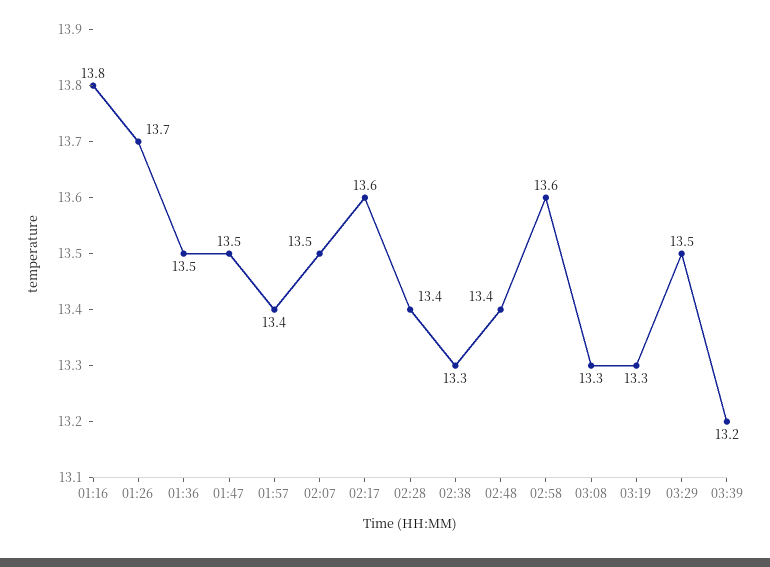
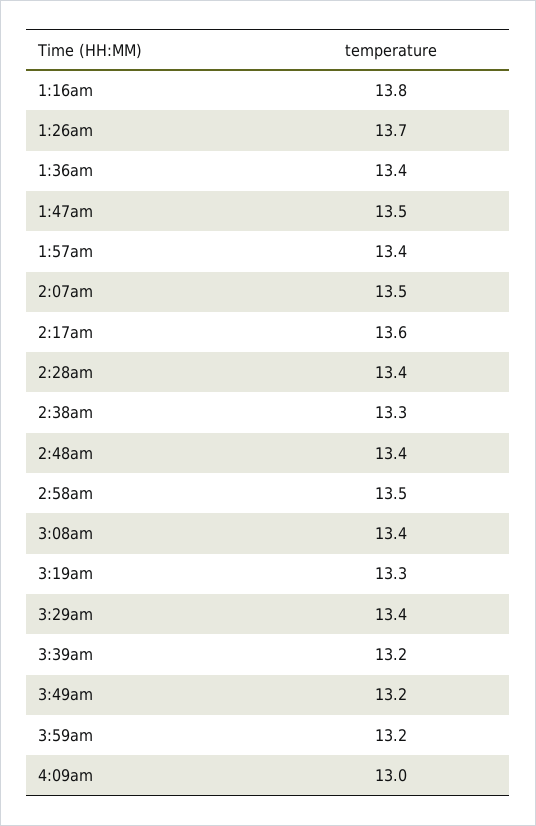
01:36: 13.5 -> 13.4
02:58: 13.6 -> 13.5
03:08: 13.3 -> 13.4
03:29: 13.5 -> 13.4
3:49am: none -> 13.2
3:59am: none -> 13.2
4:09am: none -> 13

